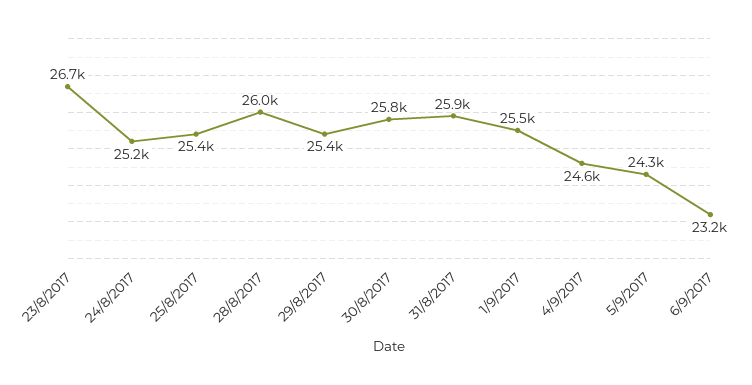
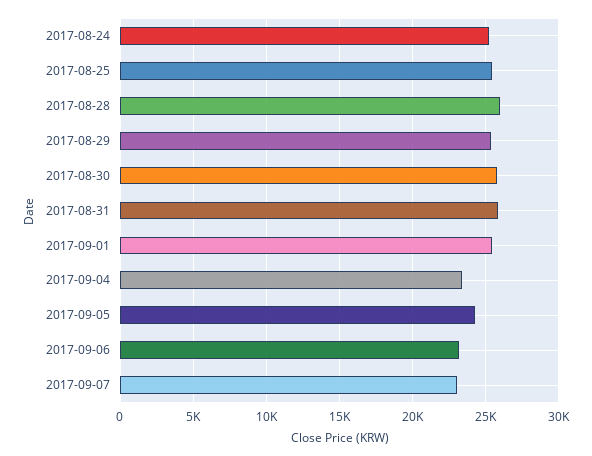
23/8/2017: 26700 -> none
4/9/2017: 24600 -> 23500
2017-09-07: none -> 23000

